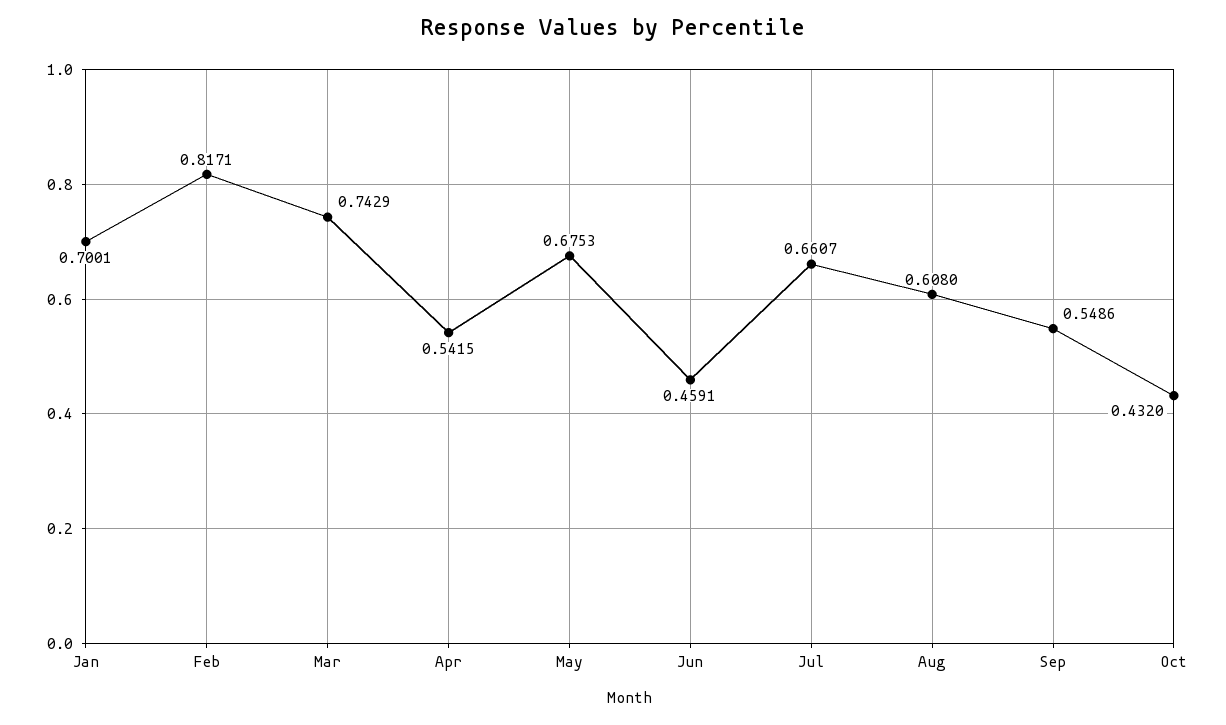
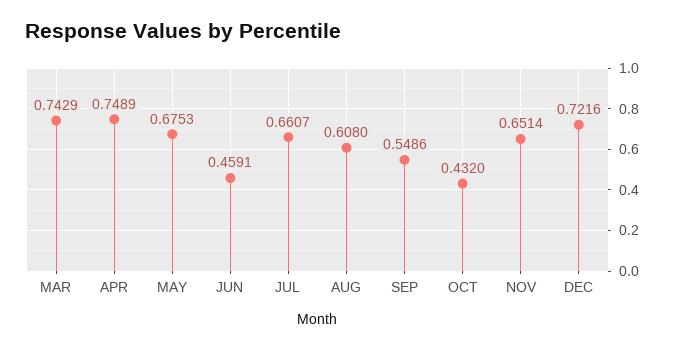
Jan: 0.7001 -> none
Feb: 0.8171 -> none
Apr: 0.5415 -> 0.7489
NOV: none -> 0.6514
DEC: none -> 0.7216

